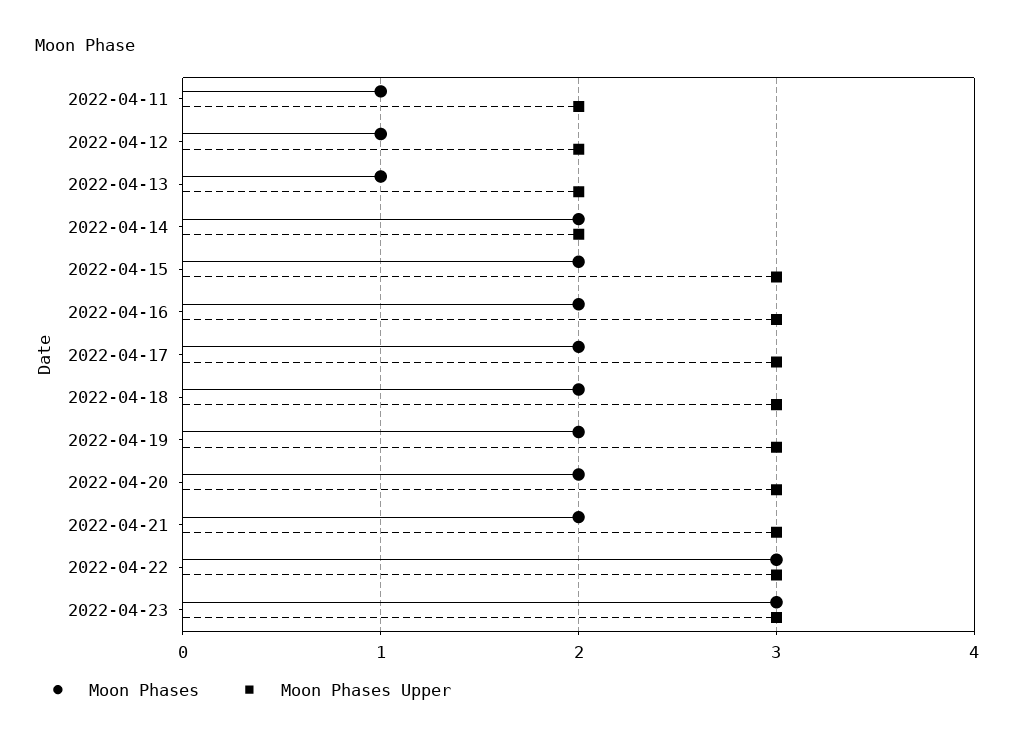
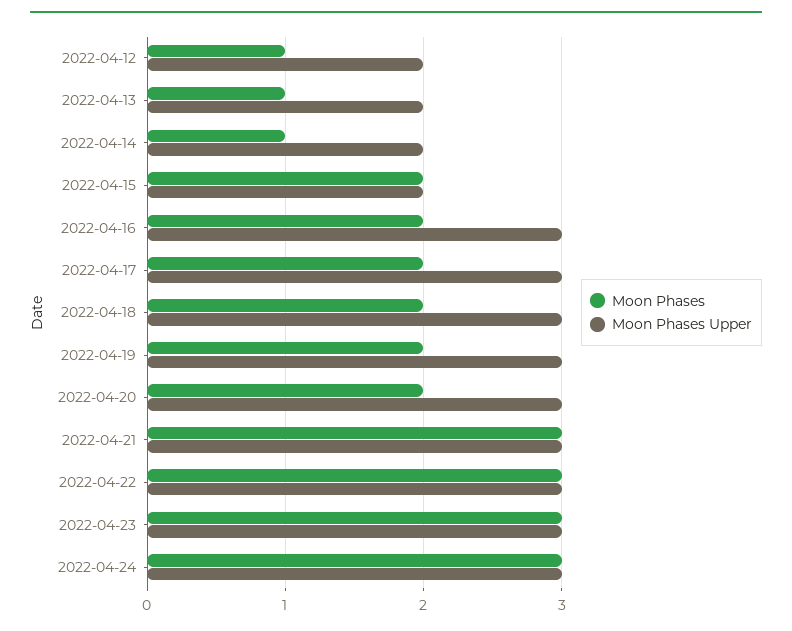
Moon Phases, 2022-04-11: 1 -> none
Moon Phases Upper, 2022-04-11: 2 -> none
Moon Phases, 2022-04-14: 2 -> 1
Moon Phases Upper, 2022-04-15: 3 -> 2
Moon Phases, 2022-04-21: 2 -> 3
Moon Phases, 2022-04-24: none -> 3
Moon Phases Upper, 2022-04-24: none -> 3

